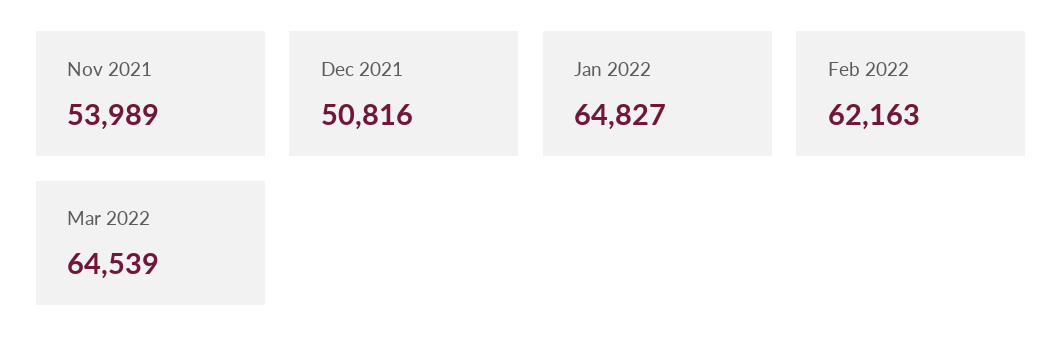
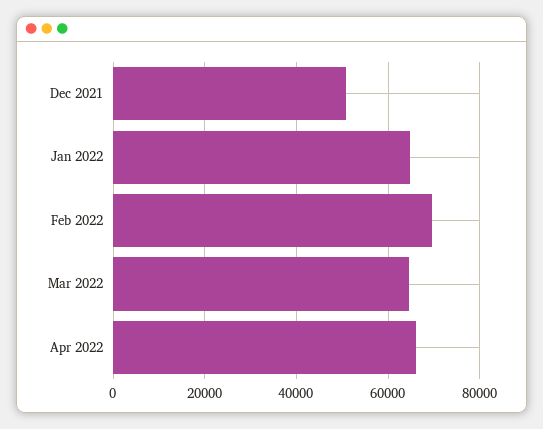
Nov 2021: 53989 -> none
Feb 2022: 62163 -> 70000
Apr 2022: none -> 66000

